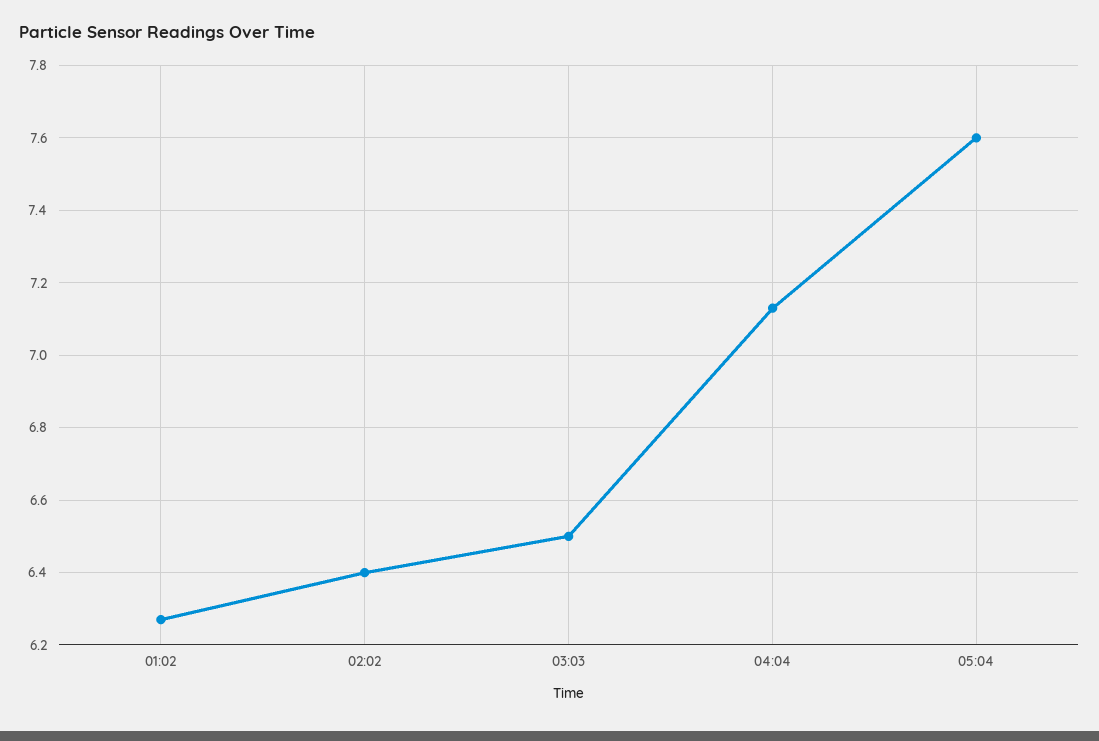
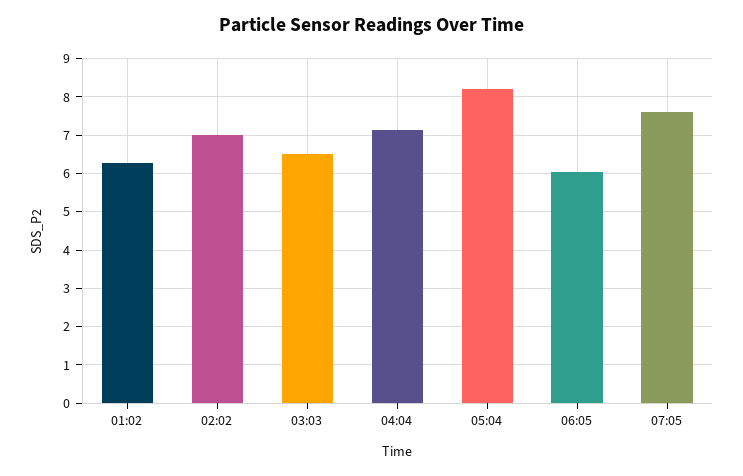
02:02: 6.4 -> 7
05:04: 7.6 -> 8.2
06:05: none -> 6
07:05: none -> 7.6

